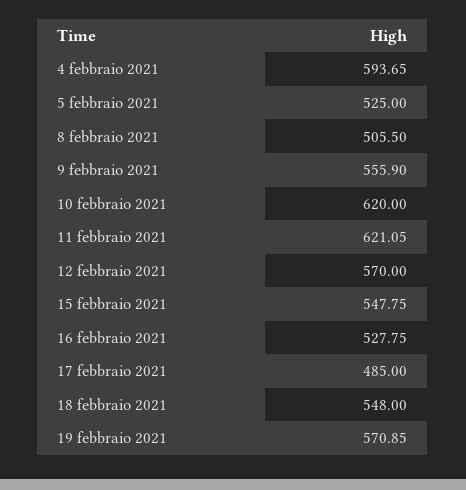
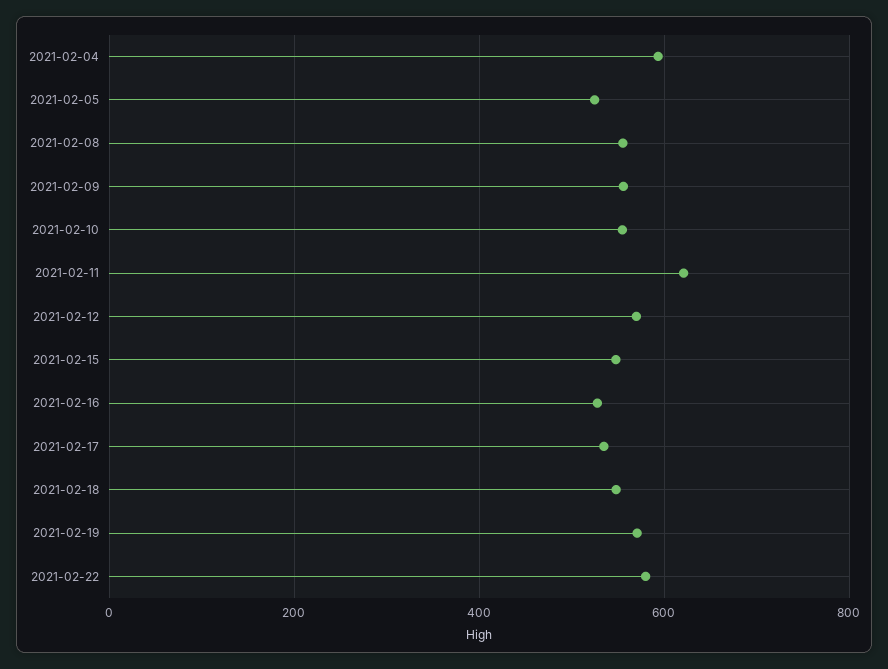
8 febbraio 2021: 505.5 -> 560
10 febbraio 2021: 620 -> 560
17 febbraio 2021: 485 -> 540
2021-02-22: none -> 580

